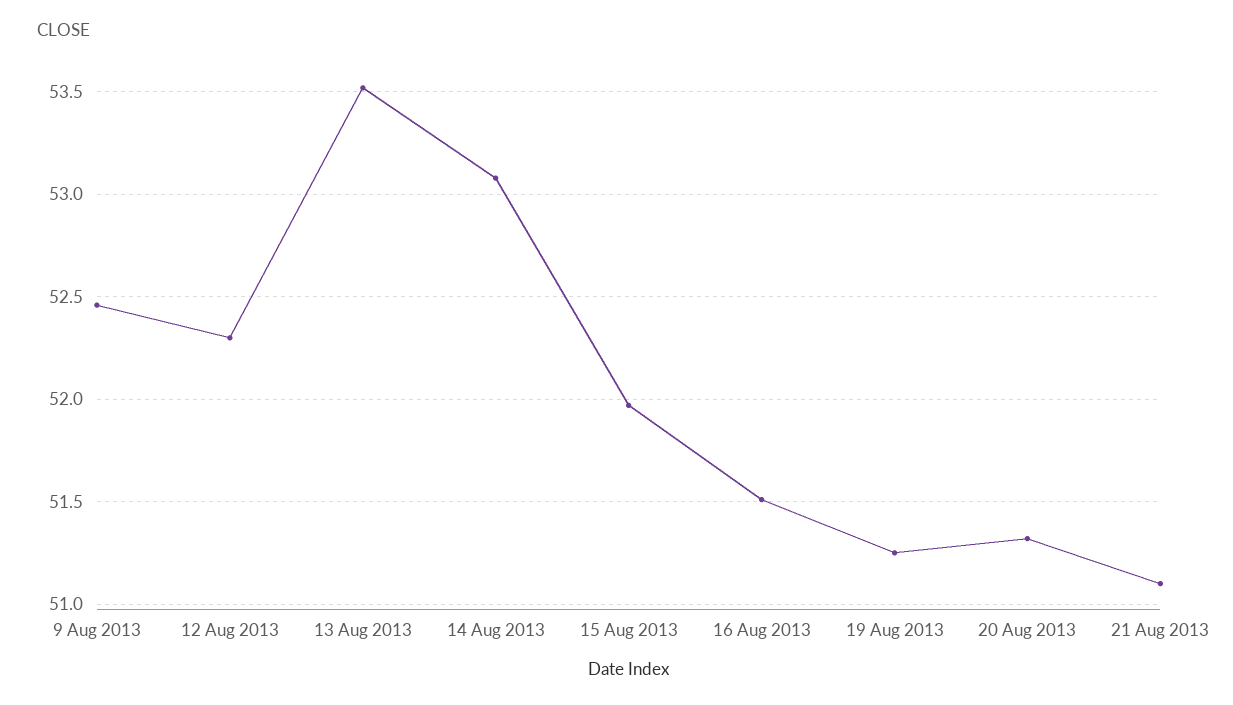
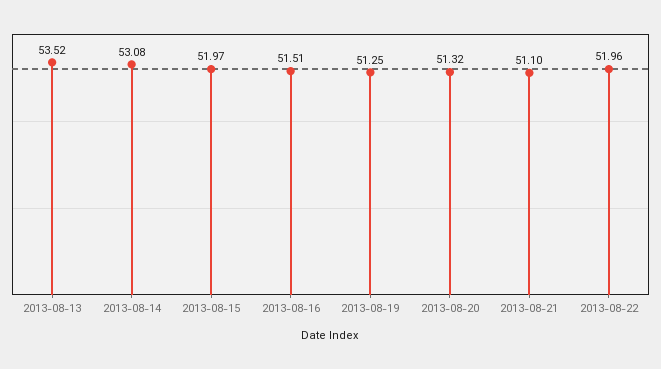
9 Aug 2013: 52.45 -> none
12 Aug 2013: 52.3 -> none
2013-08-22: none -> 51.96

